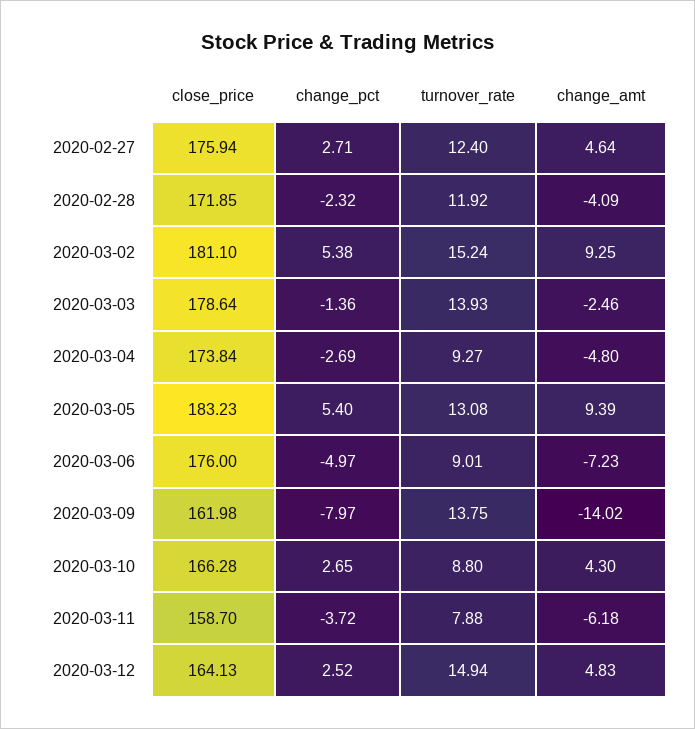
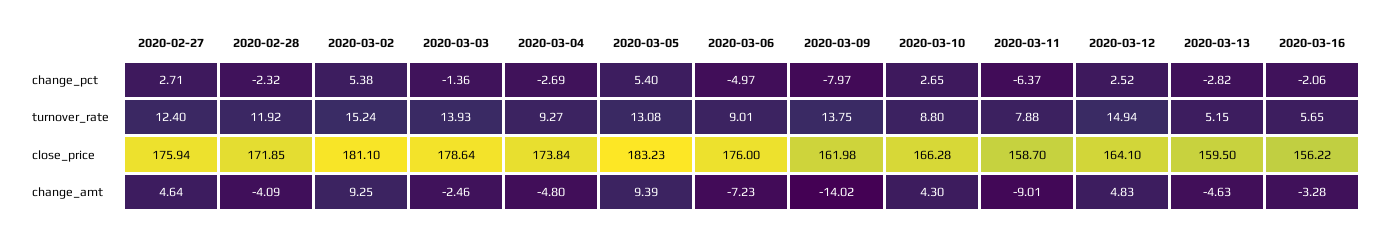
change_pct, 2020-03-11: -3.72 -> -6.37
change_amt, 2020-03-11: -6.18 -> -9.01
close_price, 2020-03-12: 164.13 -> 164.1
change_pct, 2020-03-13: none -> -2.82
change_pct, 2020-03-16: none -> -2.06
turnover_rate, 2020-03-13: none -> 5.15
turnover_rate, 2020-03-16: none -> 5.65
close_price, 2020-03-13: none -> 159.5
close_price, 2020-03-16: none -> 156.22
change_amt, 2020-03-13: none -> -4.63
change_amt, 2020-03-16: none -> -3.28

